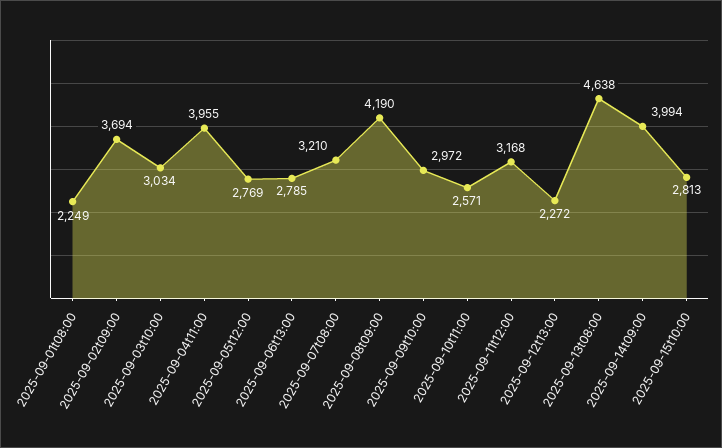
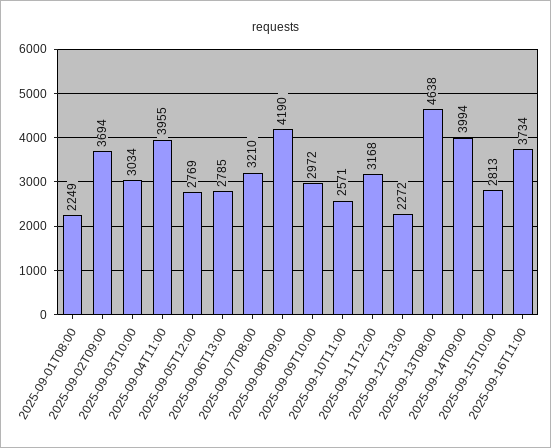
2025-09-16T11:00: none -> 3734

